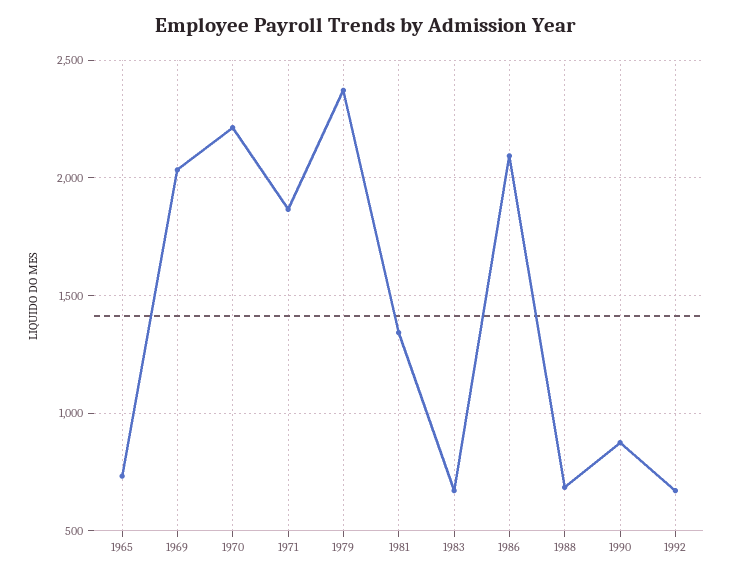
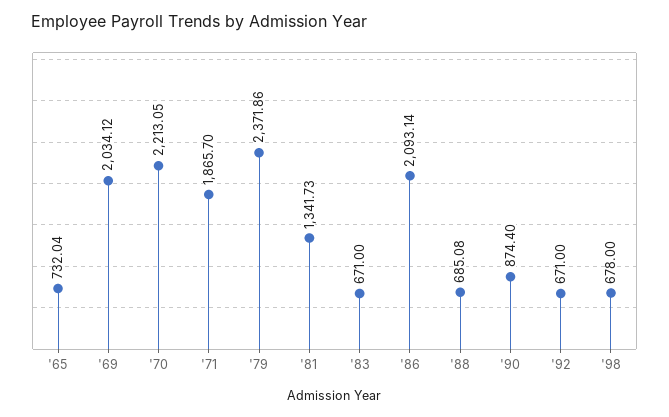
'98: none -> 678

